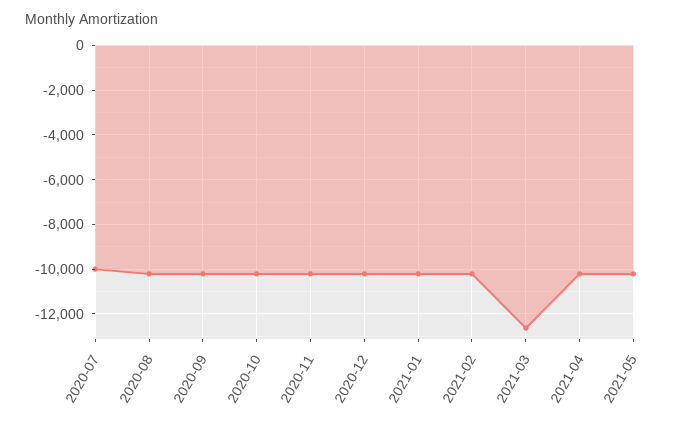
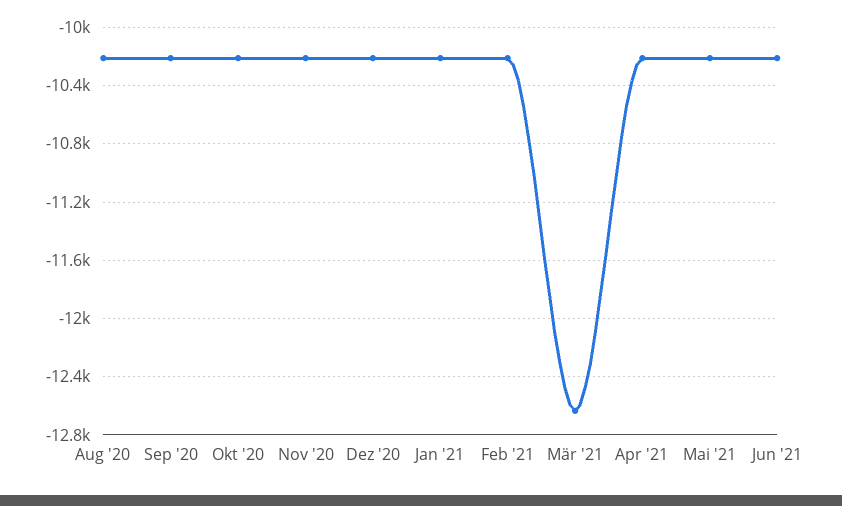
2020-07: -10000 -> none
Jun '21: none -> -10200

